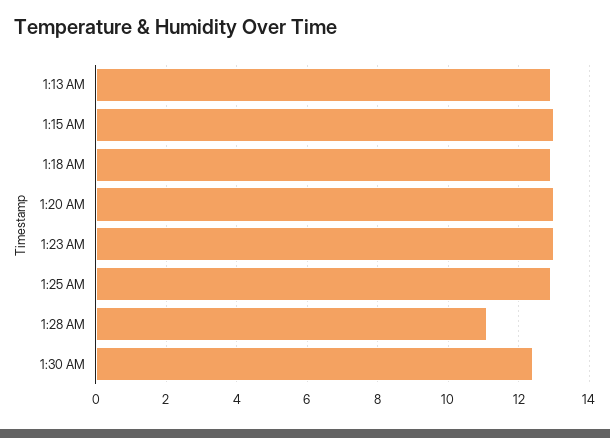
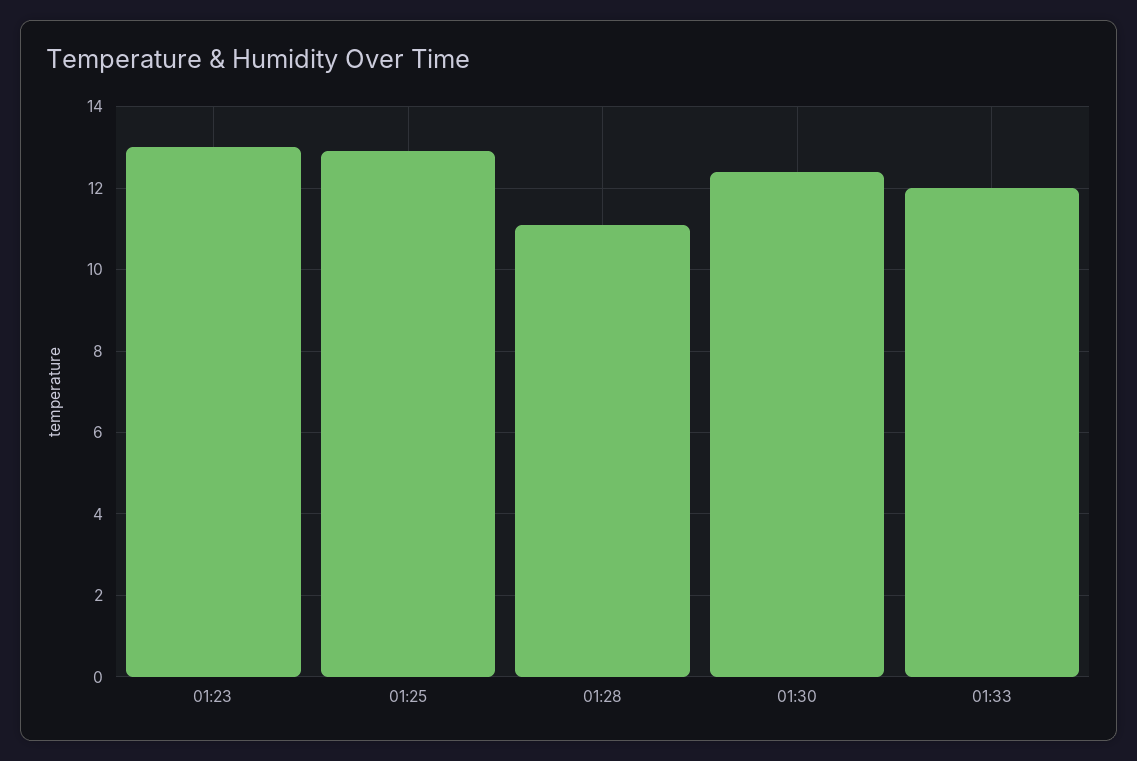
1:13 AM: 13 -> none
1:15 AM: 13 -> none
1:18 AM: 13 -> none
1:20 AM: 13 -> none
01:33: none -> 12

